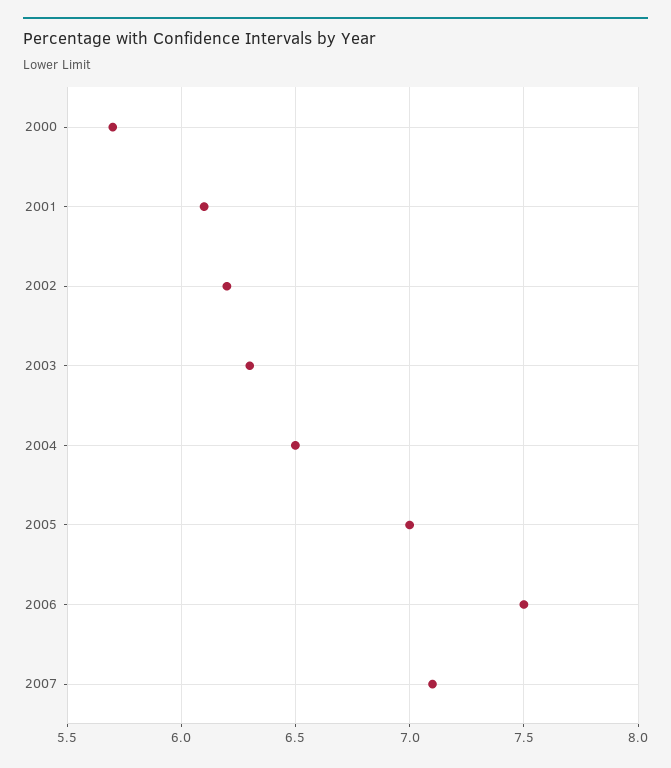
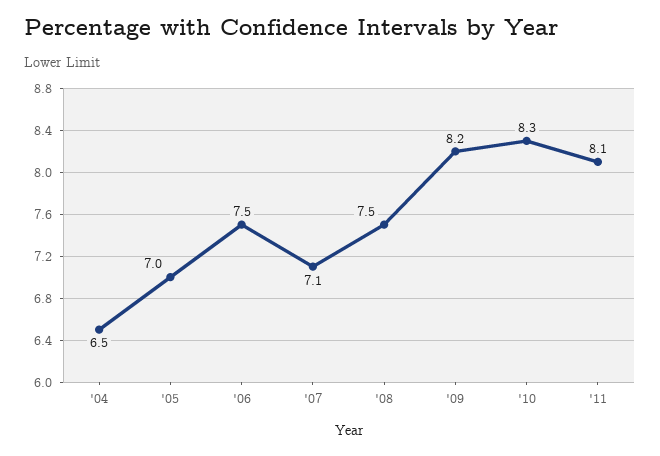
2000: 5.7 -> none
2001: 6.1 -> none
2002: 6.2 -> none
2003: 6.3 -> none
'08: none -> 7.5
'09: none -> 8.2
'10: none -> 8.3
'11: none -> 8.1

